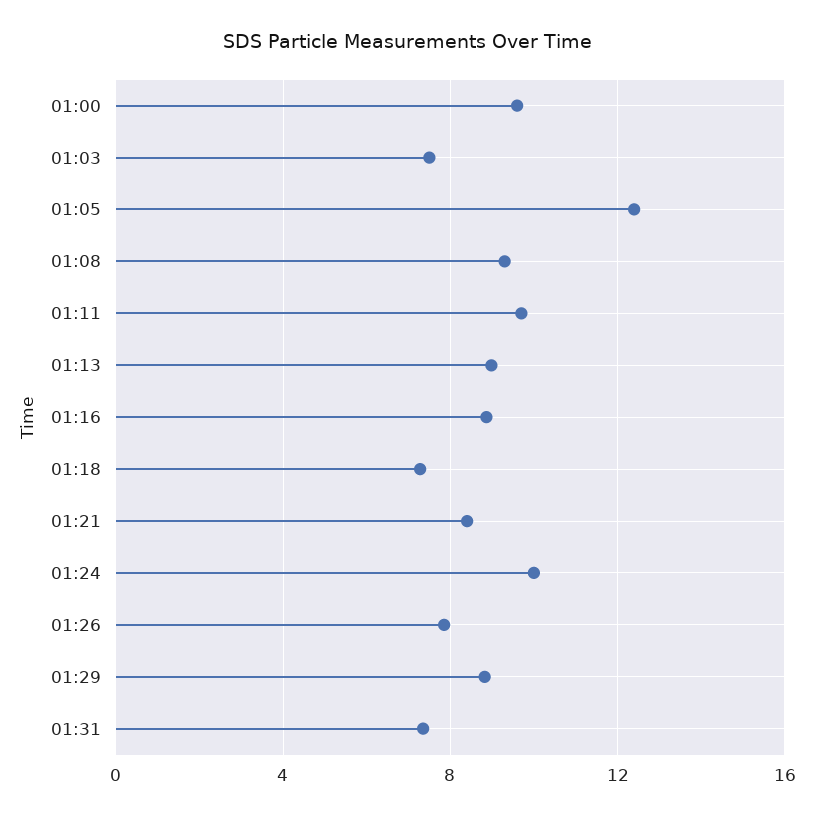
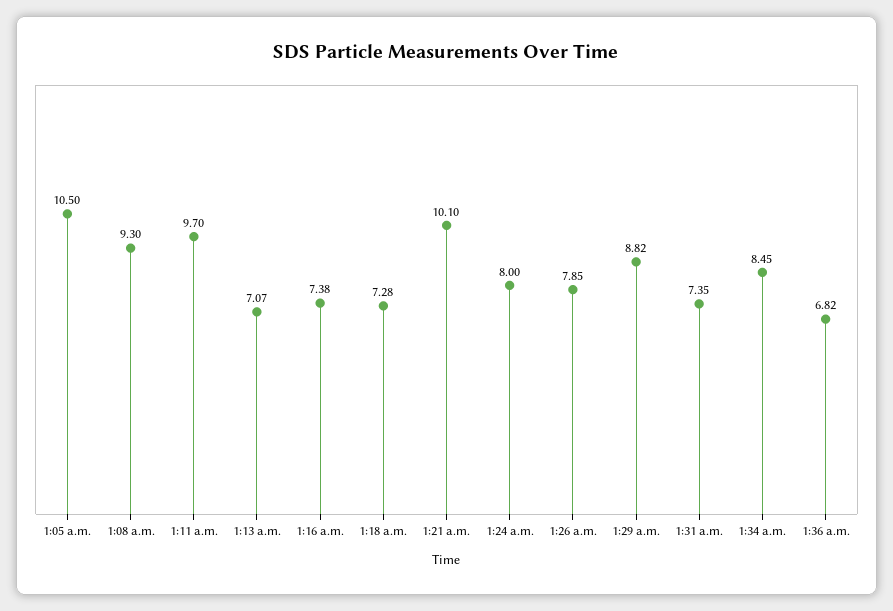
01:00: 9.5 -> none
01:03: 7.5 -> none
01:05: 12.5 -> 10.5
01:13: 9 -> 7.07
01:16: 9 -> 7.38
01:21: 8.5 -> 10.1
01:24: 10 -> 8
1:34 a.m.: none -> 8.45
1:36 a.m.: none -> 6.82

